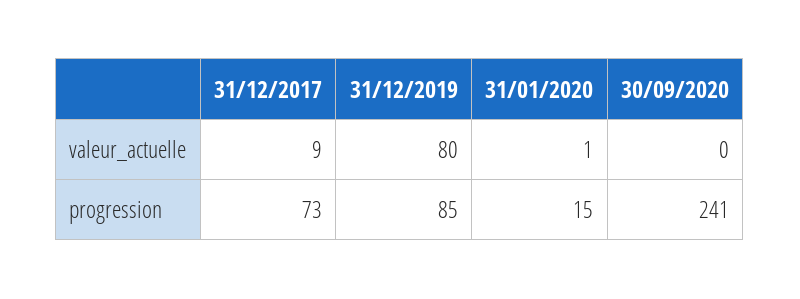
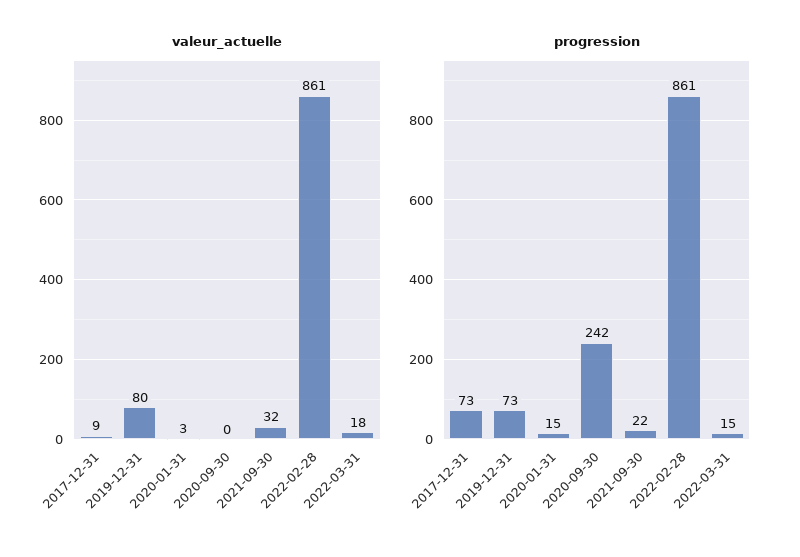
valeur_actuelle, 31/01/2020: 1 -> 3
progression, 31/12/2019: 85 -> 73
progression, 30/09/2020: 241 -> 242
valeur_actuelle, 2021-09-30: none -> 32
valeur_actuelle, 2022-02-28: none -> 861
valeur_actuelle, 2022-03-31: none -> 18
progression, 2021-09-30: none -> 22
progression, 2022-02-28: none -> 861
progression, 2022-03-31: none -> 15

